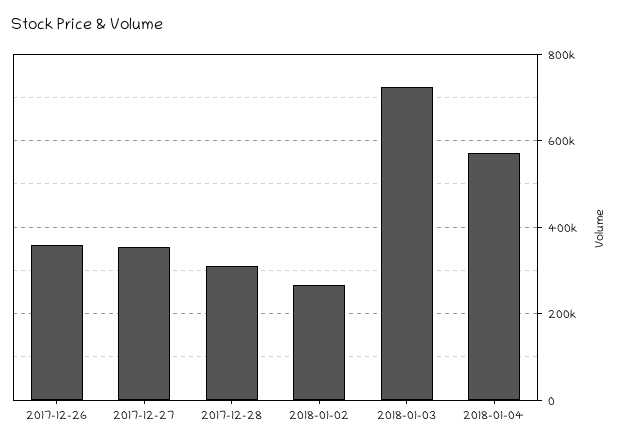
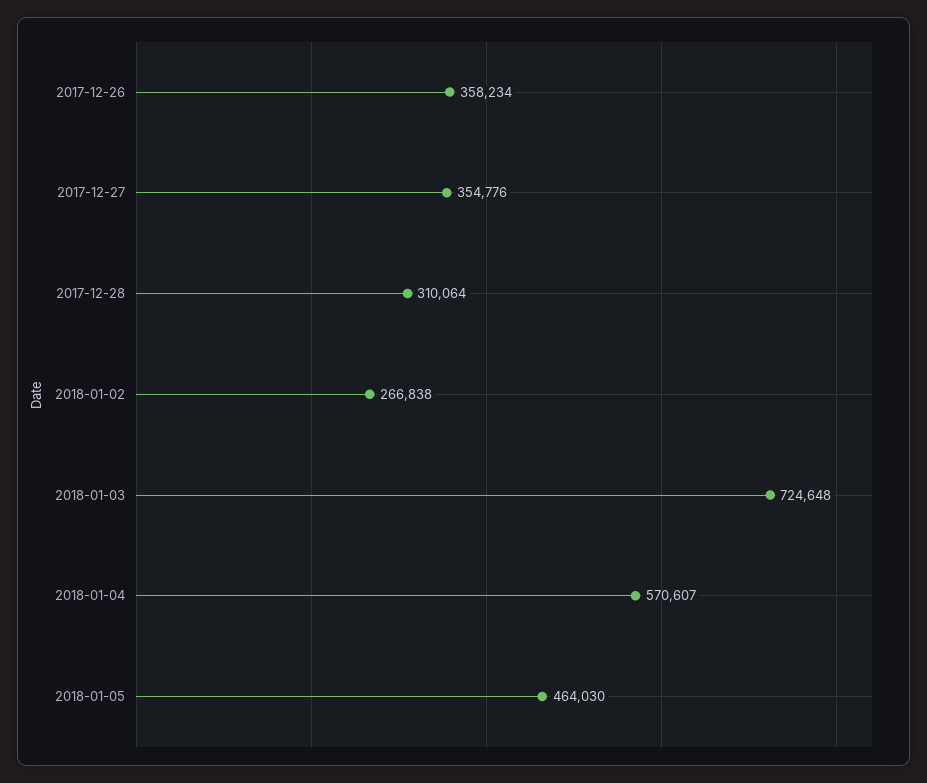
2018-01-05: none -> 464030

